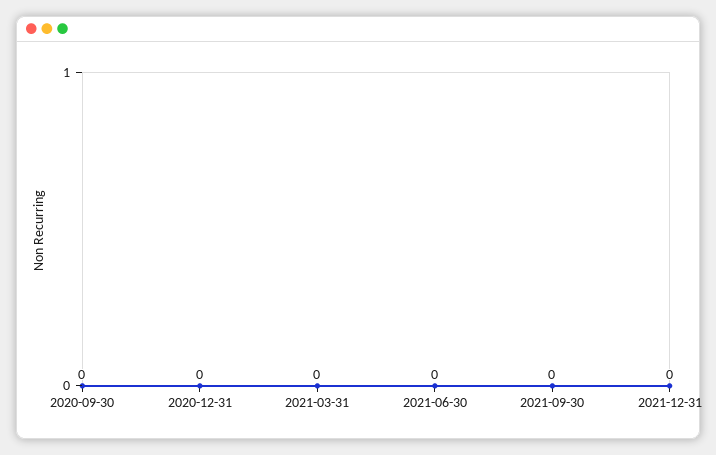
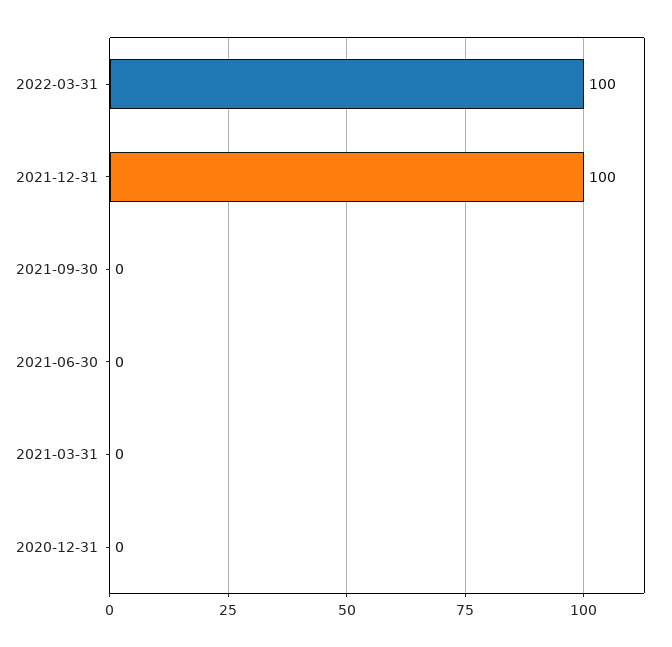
2020-09-30: 0 -> none
2021-12-31: 0 -> 100
2022-03-31: none -> 100

